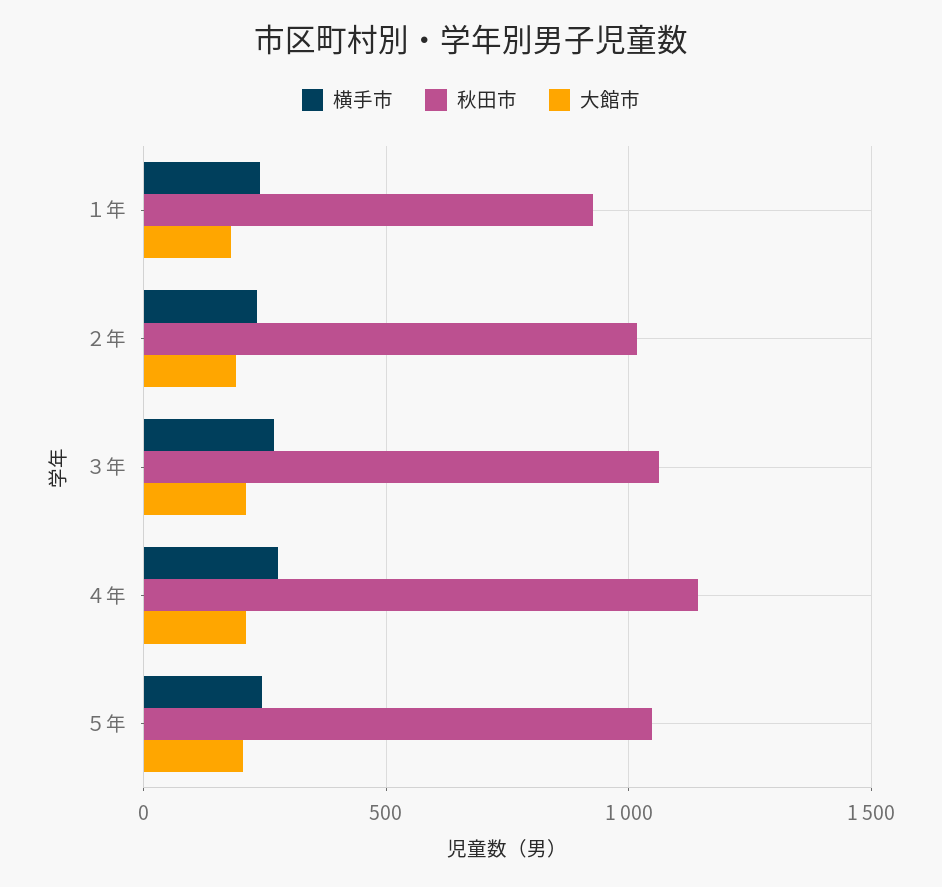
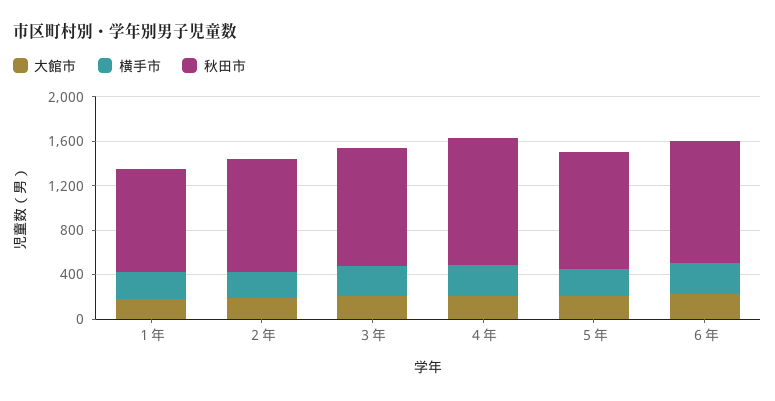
大館市, ６年: none -> 200
横手市, ６年: none -> 300
秋田市, ６年: none -> 1100

